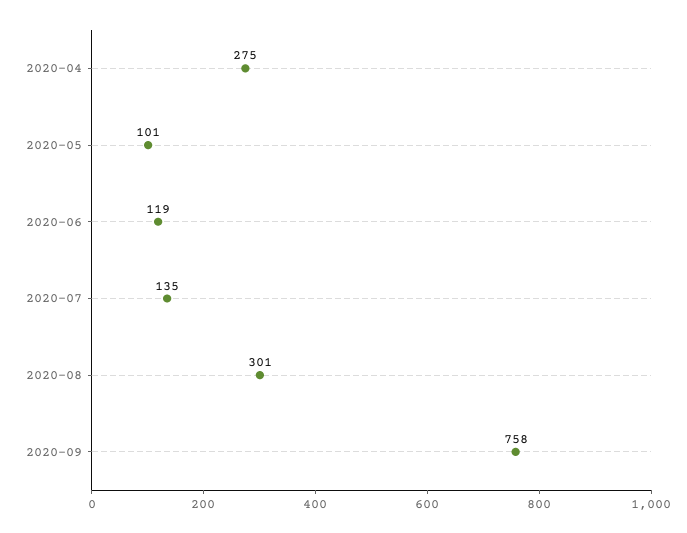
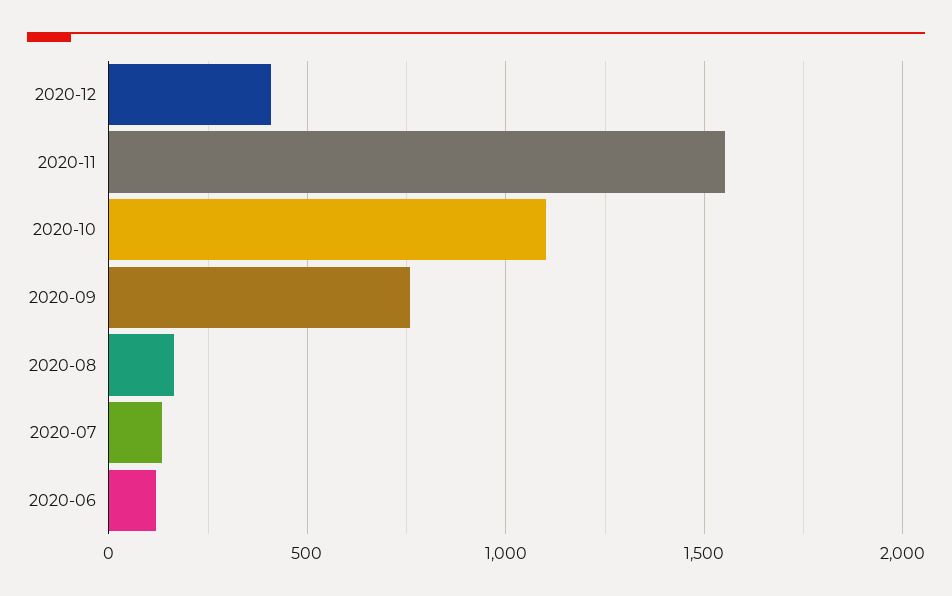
2020-04: 275 -> none
2020-05: 101 -> none
2020-08: 301 -> 150
2020-12: none -> 400
2020-11: none -> 1550
2020-10: none -> 1100

